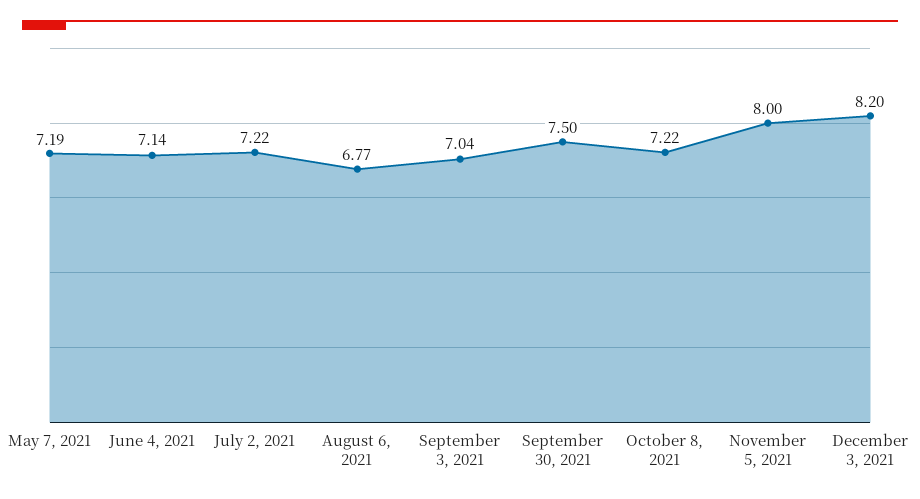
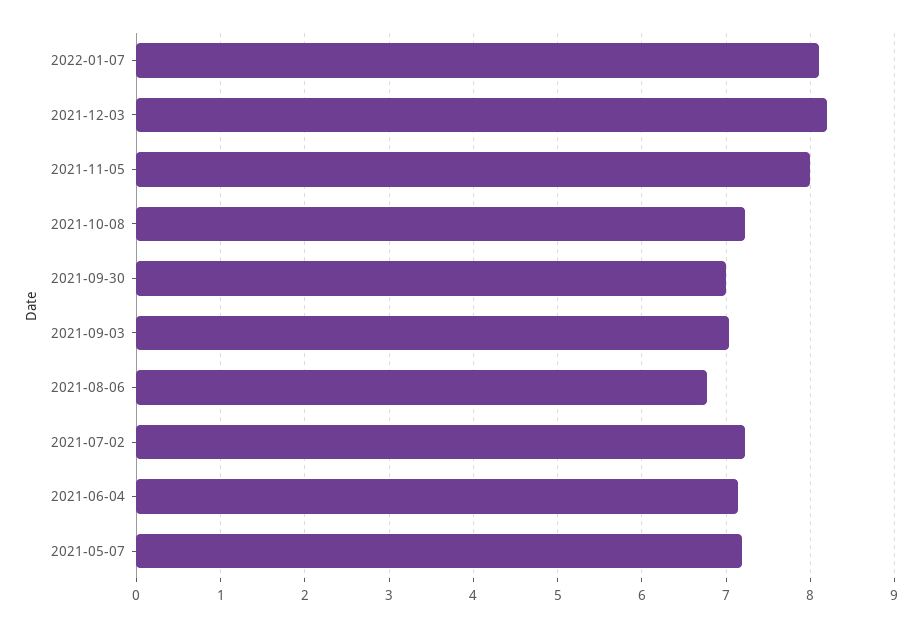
September 30, 2021: 7.5 -> 7
2022-01-07: none -> 8.1

